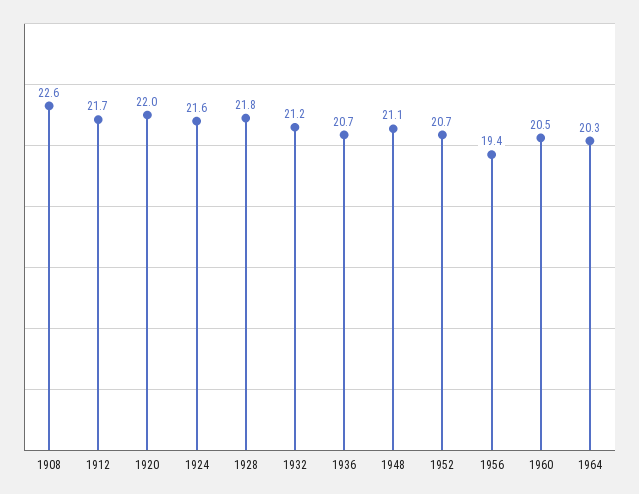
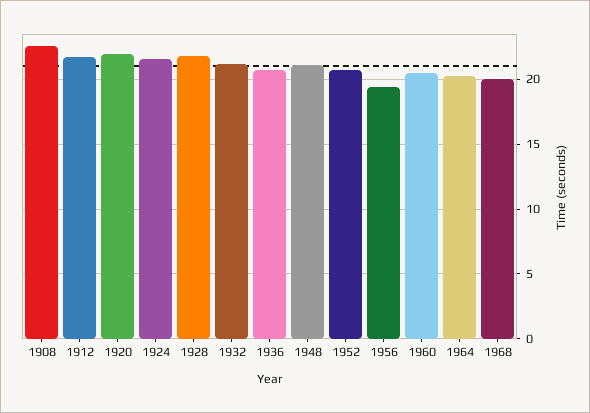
1968: none -> 20

